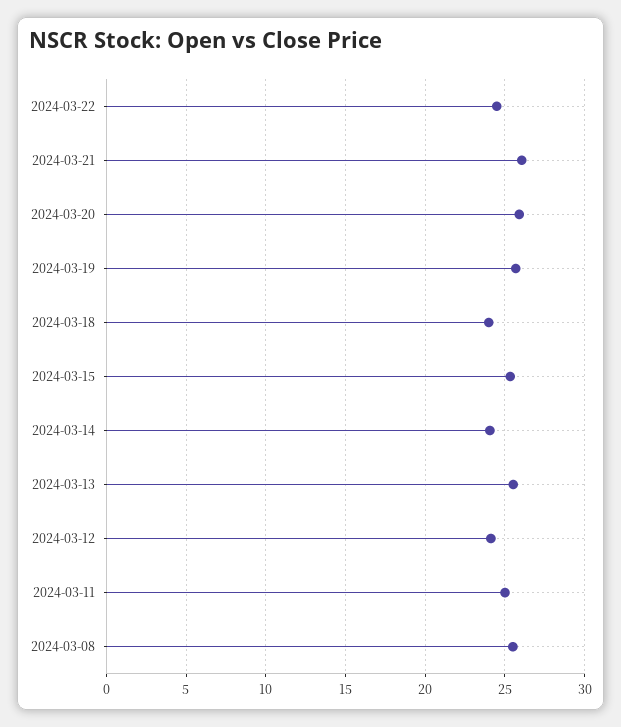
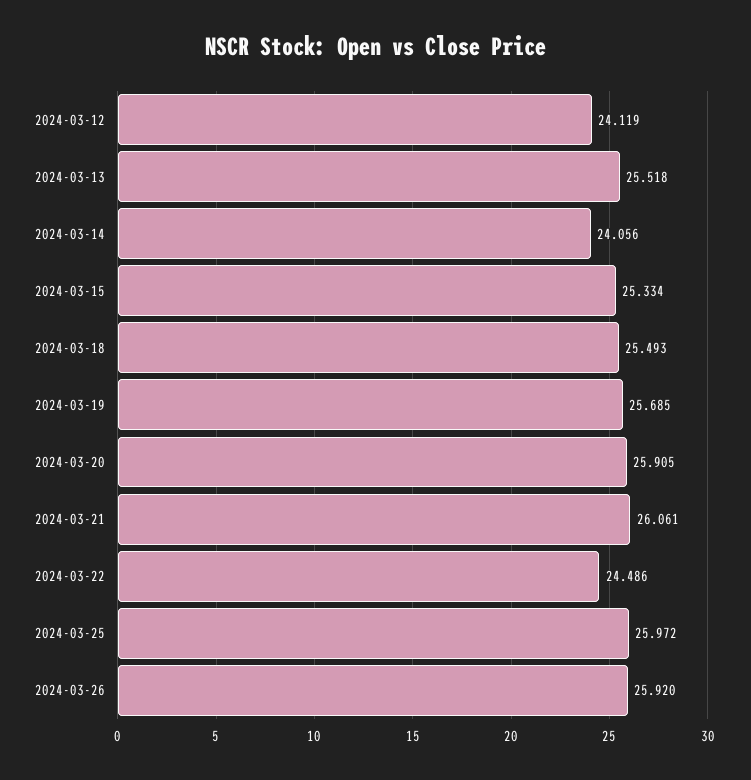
2024-03-18: 24 -> 25.493
2024-03-11: 25 -> none
2024-03-08: 25.5 -> none
2024-03-25: none -> 25.972
2024-03-26: none -> 25.92

